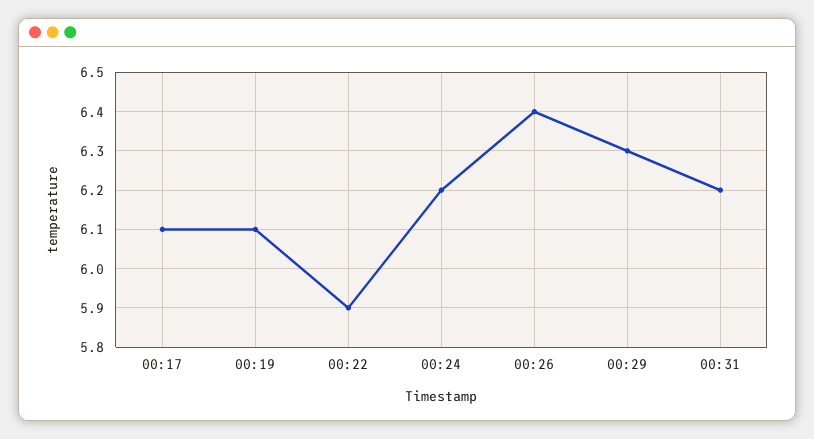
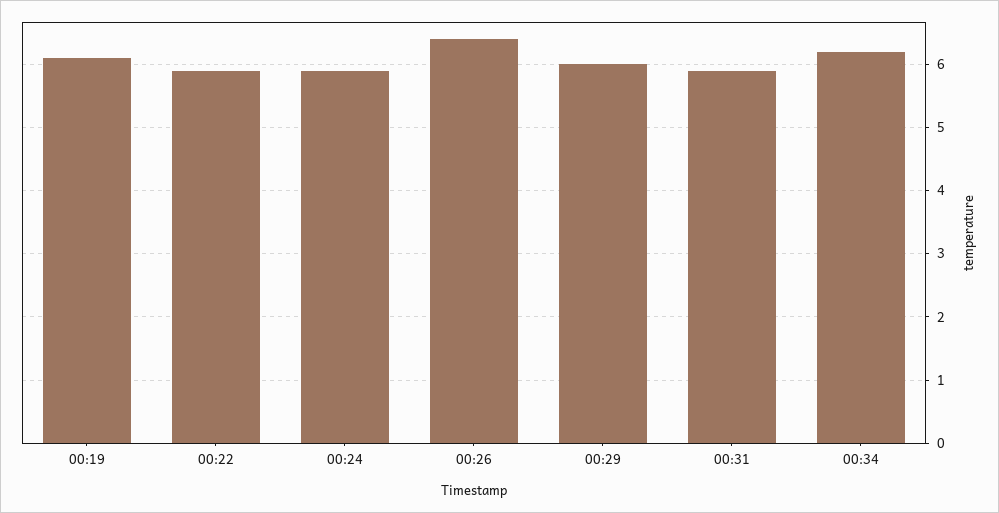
00:17: 6.1 -> none
00:24: 6.2 -> 5.9
00:29: 6.3 -> 6
00:31: 6.2 -> 5.9
00:34: none -> 6.2

